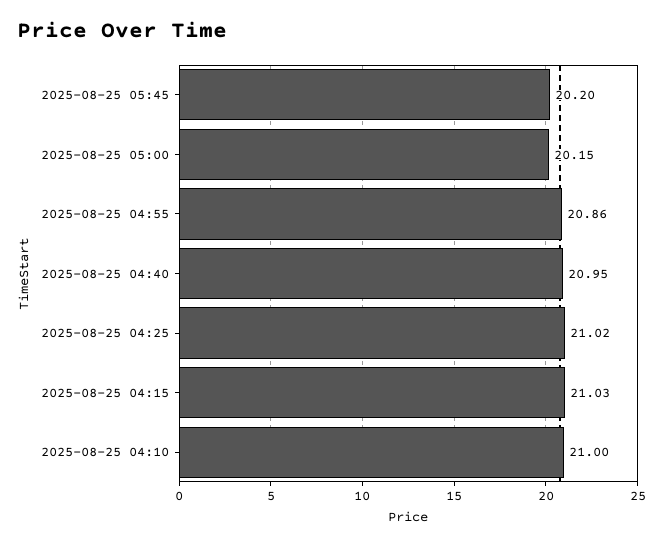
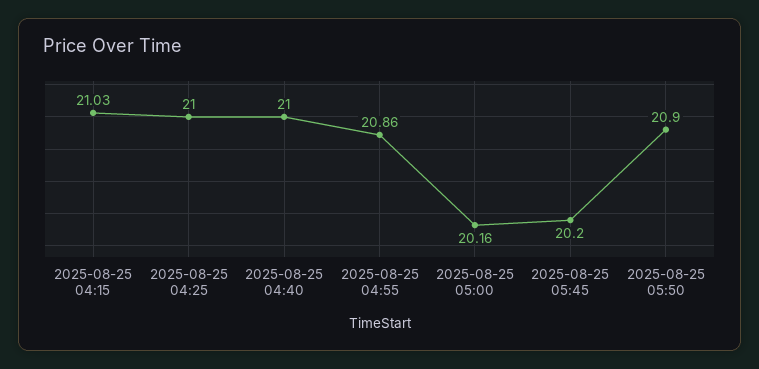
2025-08-25 05:00: 20.15 -> 20.16
2025-08-25 04:40: 20.95 -> 21
2025-08-25 04:25: 21.02 -> 21
2025-08-25 04:10: 21 -> none
2025-08-25 05:50: none -> 20.9

